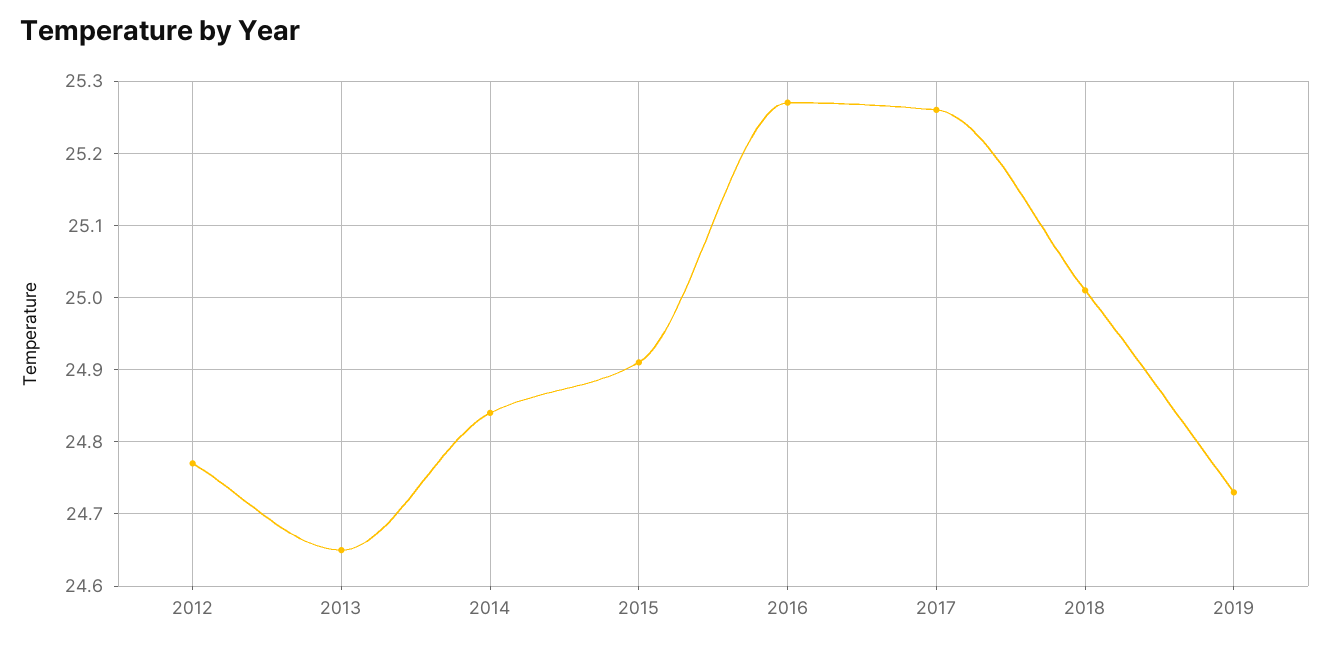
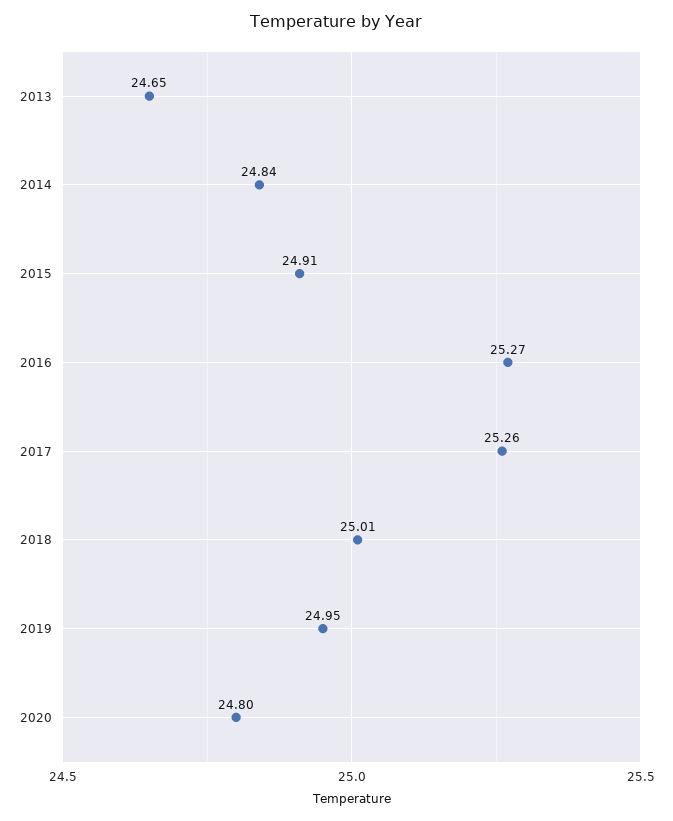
2012: 24.77 -> none
2019: 24.73 -> 24.95
2020: none -> 24.8

